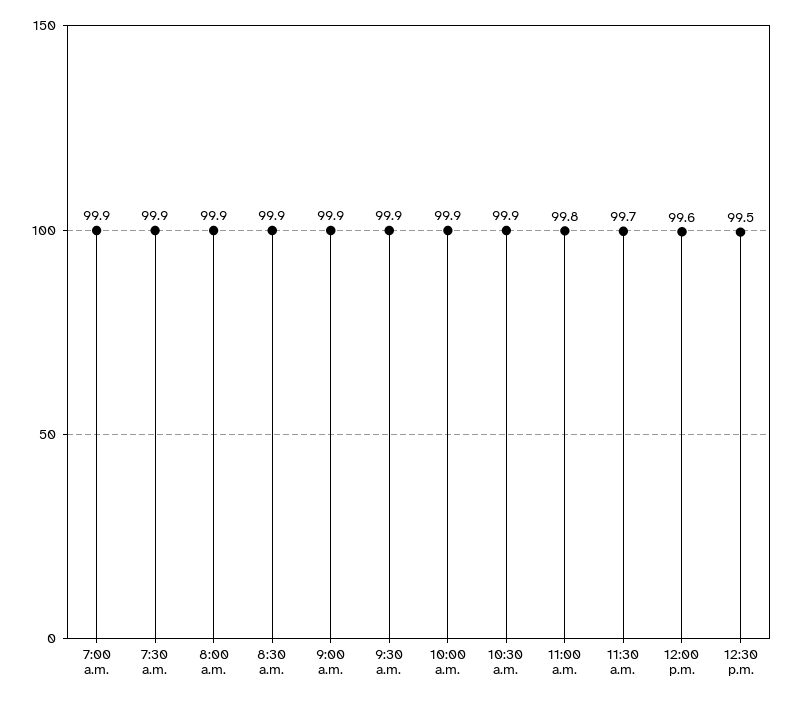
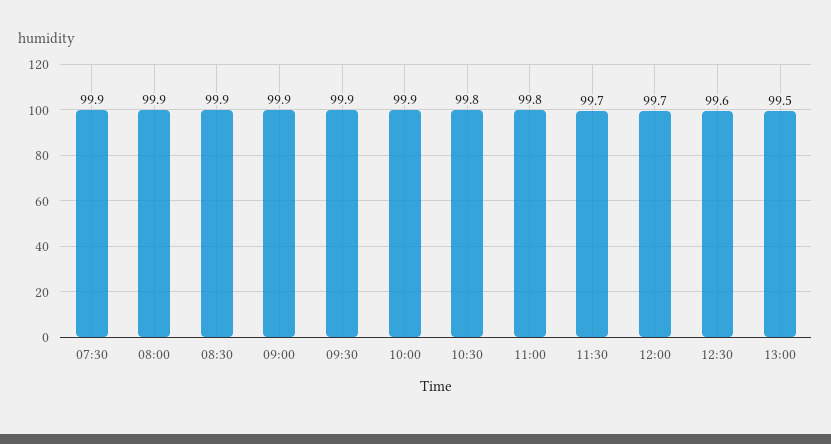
7:00 a.m.: 99.9 -> none
10:30 a.m.: 99.9 -> 99.8
12:00 p.m.: 99.6 -> 99.7
12:30 p.m.: 99.5 -> 99.6
13:00: none -> 99.5

